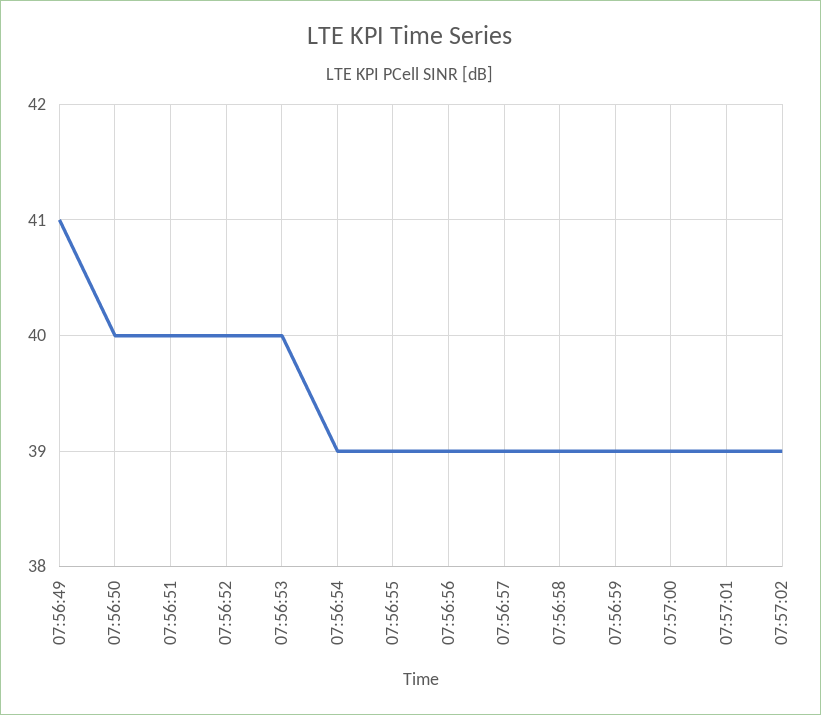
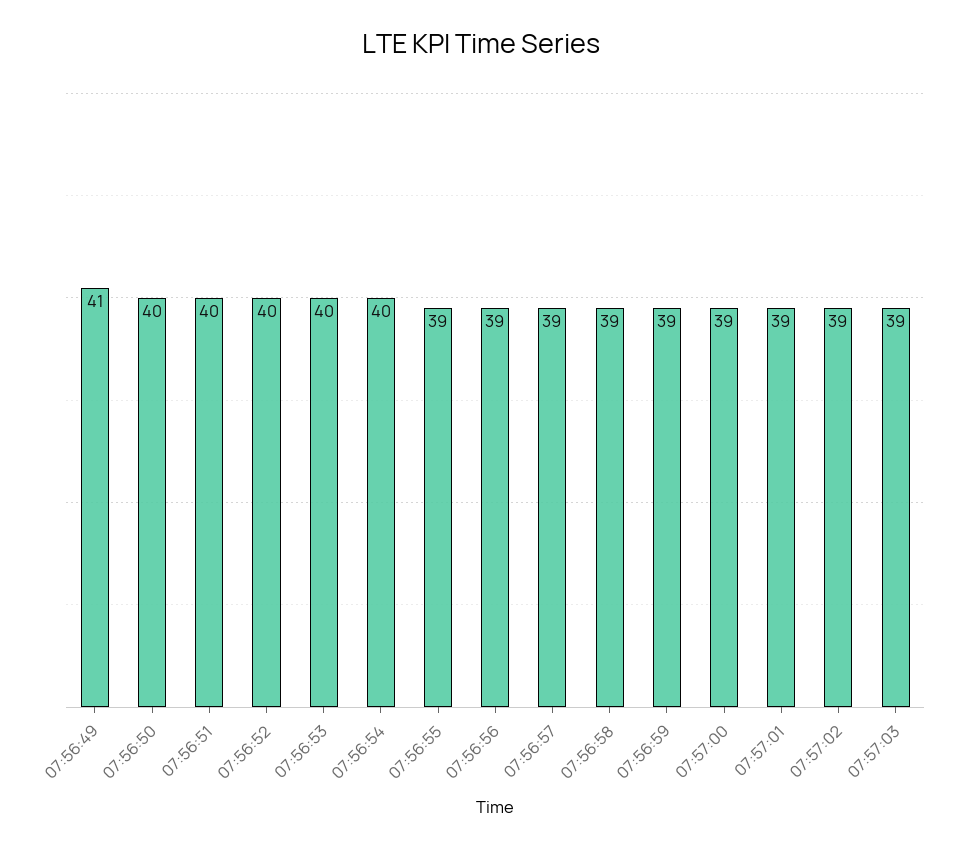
07:56:54: 39 -> 40
07:57:03: none -> 39

